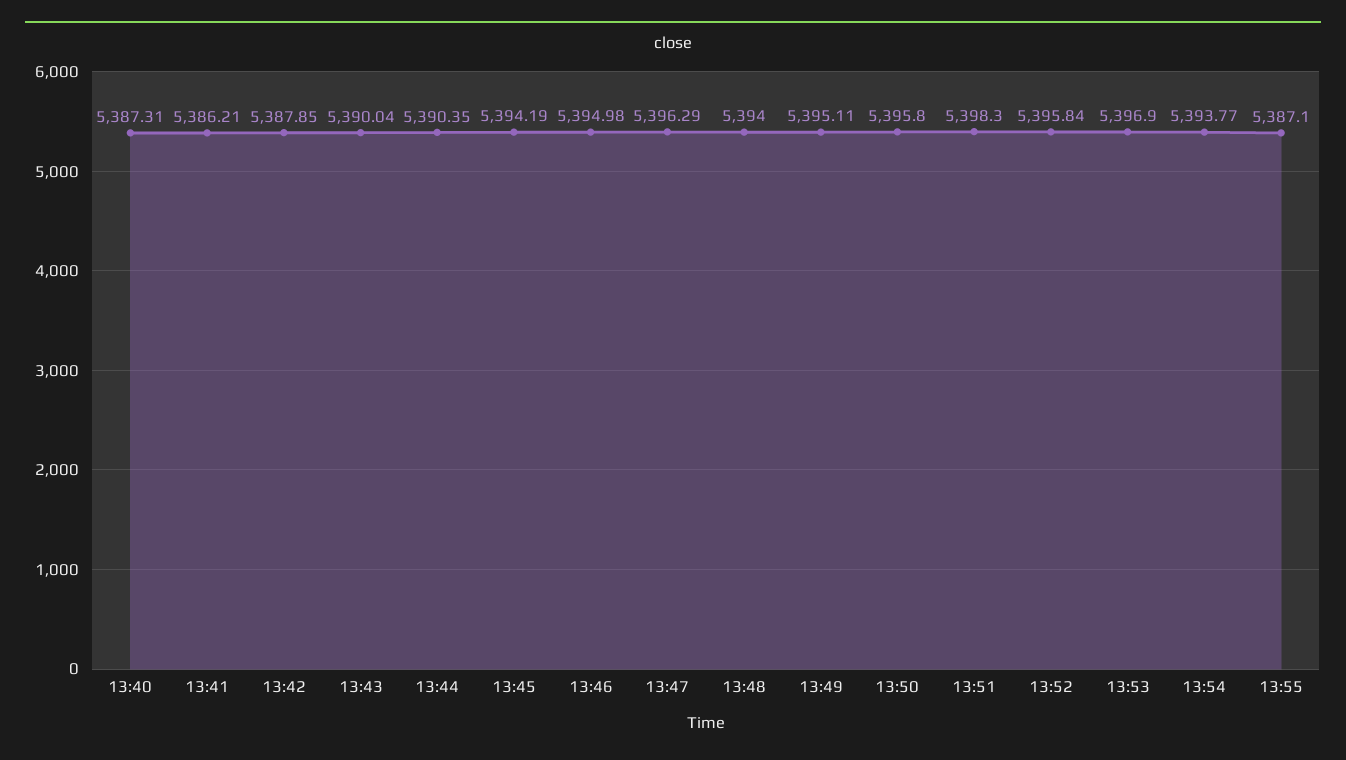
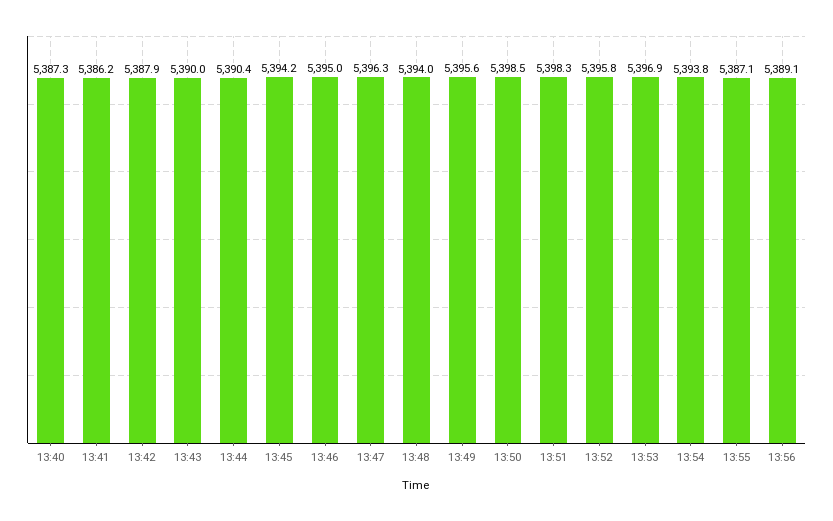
13:49: 5395.11 -> 5395.6
13:50: 5395.8 -> 5398.5
13:56: none -> 5389.1

